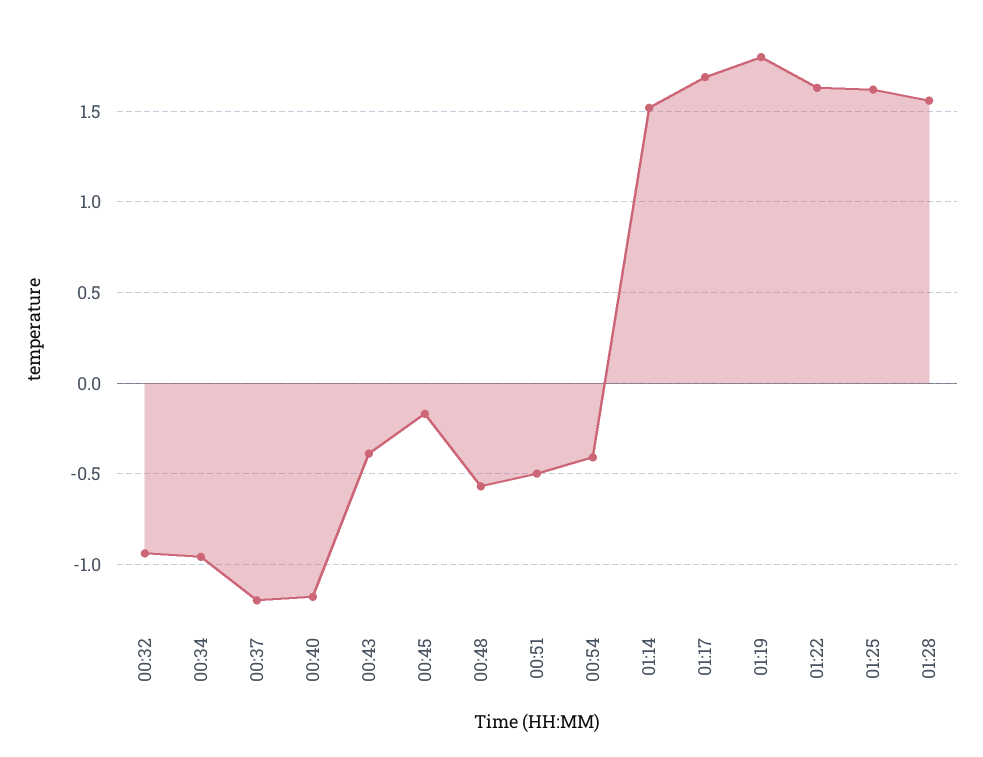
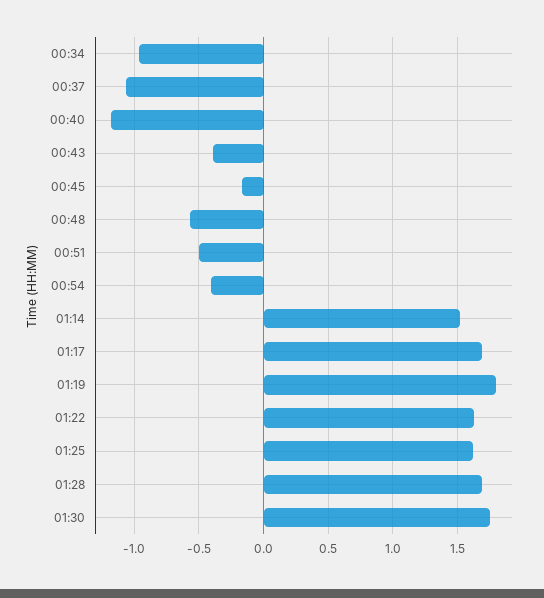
00:32: -0.95 -> none
00:37: -1.2 -> -1.05
01:28: 1.55 -> 1.7
01:30: none -> 1.75

